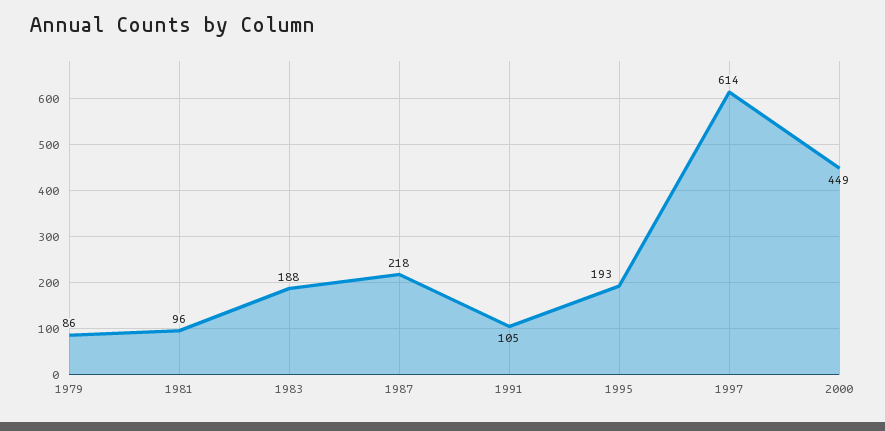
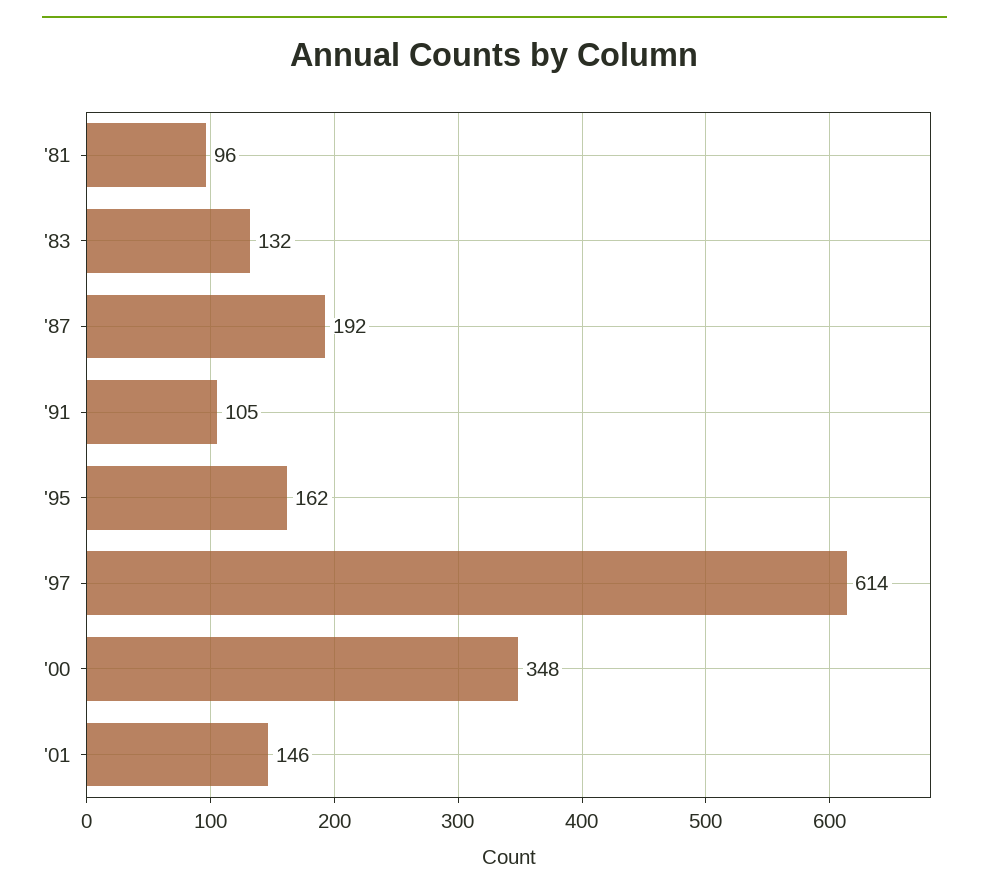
1979: 86 -> none
1983: 188 -> 132
1987: 218 -> 192
1995: 193 -> 162
2000: 449 -> 348
'01: none -> 146

